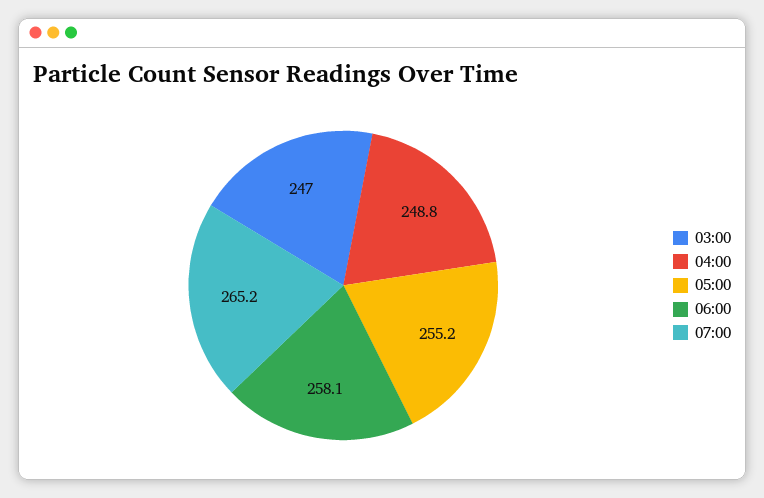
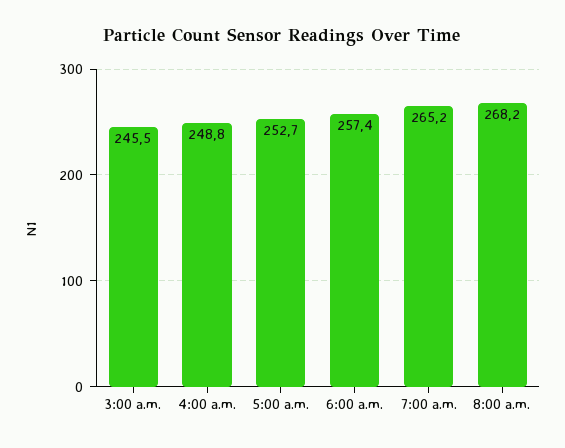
03:00: 247 -> 245.5
05:00: 255.2 -> 252.7
06:00: 258.1 -> 257.4
8:00 a.m.: none -> 268.2

